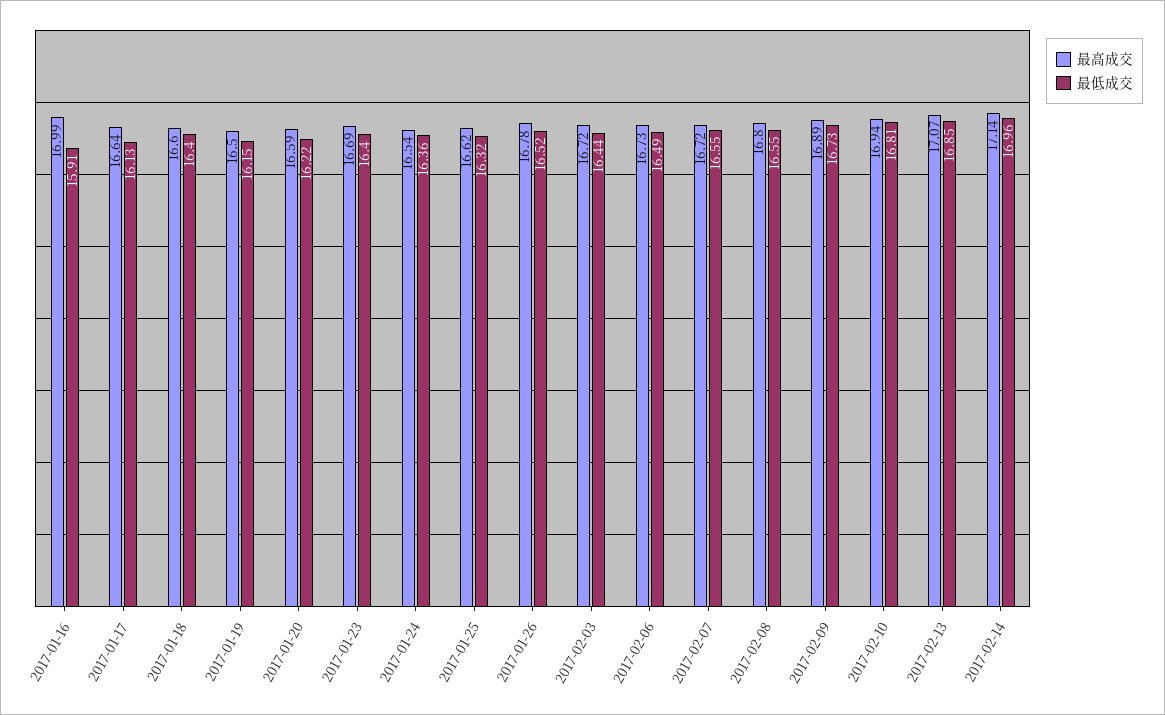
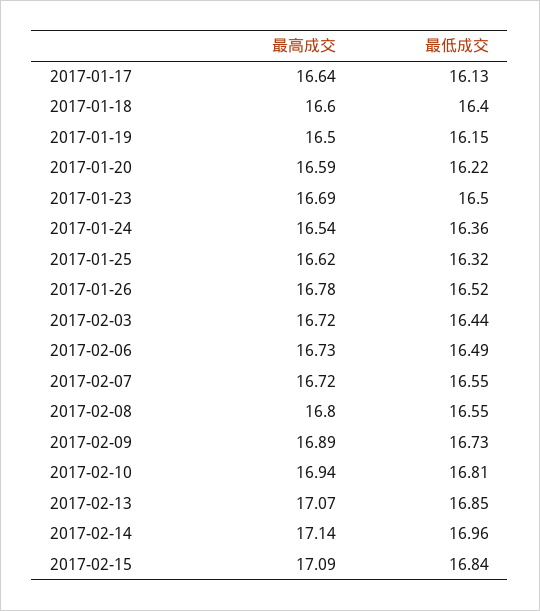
最高成交, 2017-01-16: 16.99 -> none
最低成交, 2017-01-16: 15.91 -> none
最低成交, 2017-01-23: 16.4 -> 16.5
最高成交, 2017-02-15: none -> 17.09
最低成交, 2017-02-15: none -> 16.84

